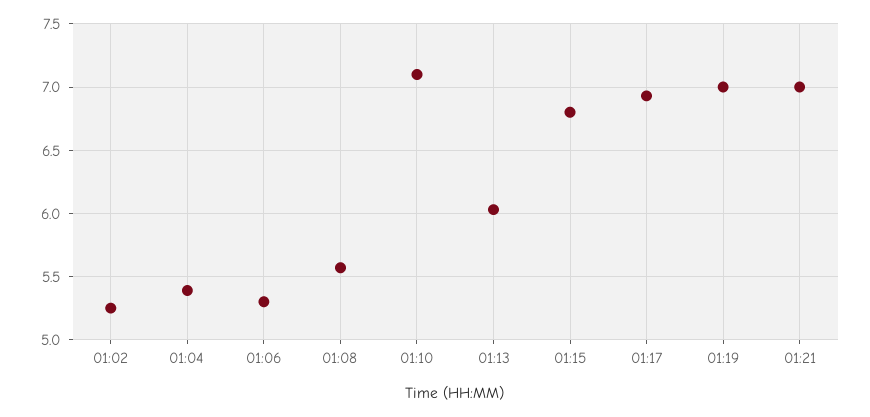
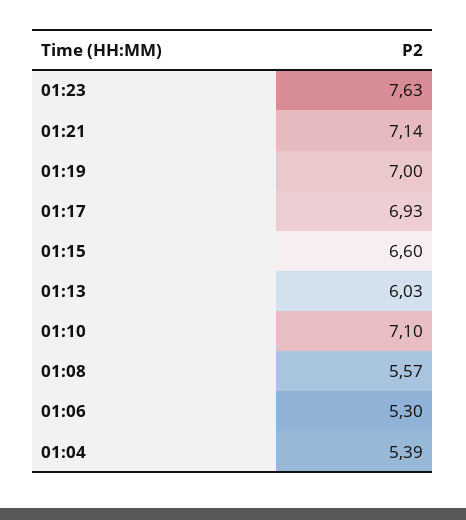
01:02: 5.25 -> none
01:15: 6.8 -> 6.6
01:21: 7 -> 7.14
01:23: none -> 7.63

